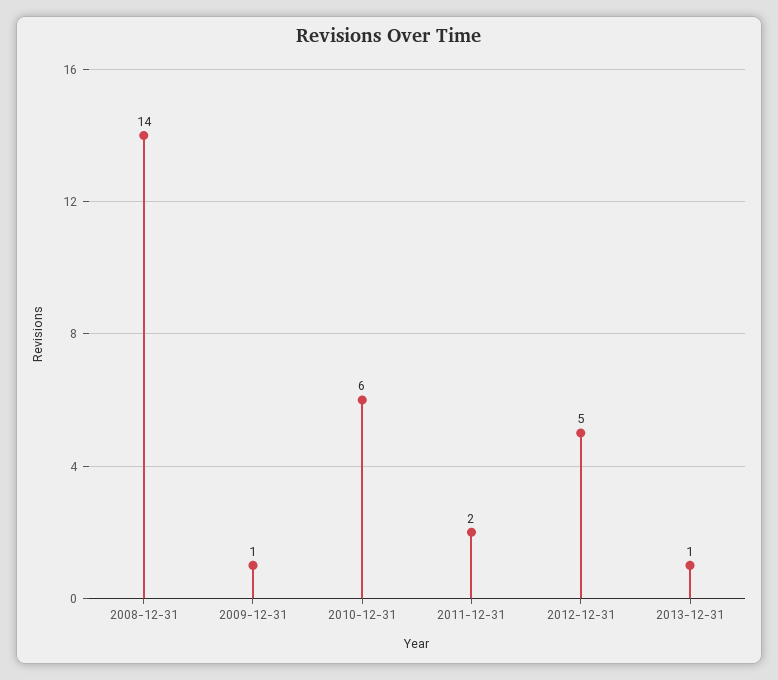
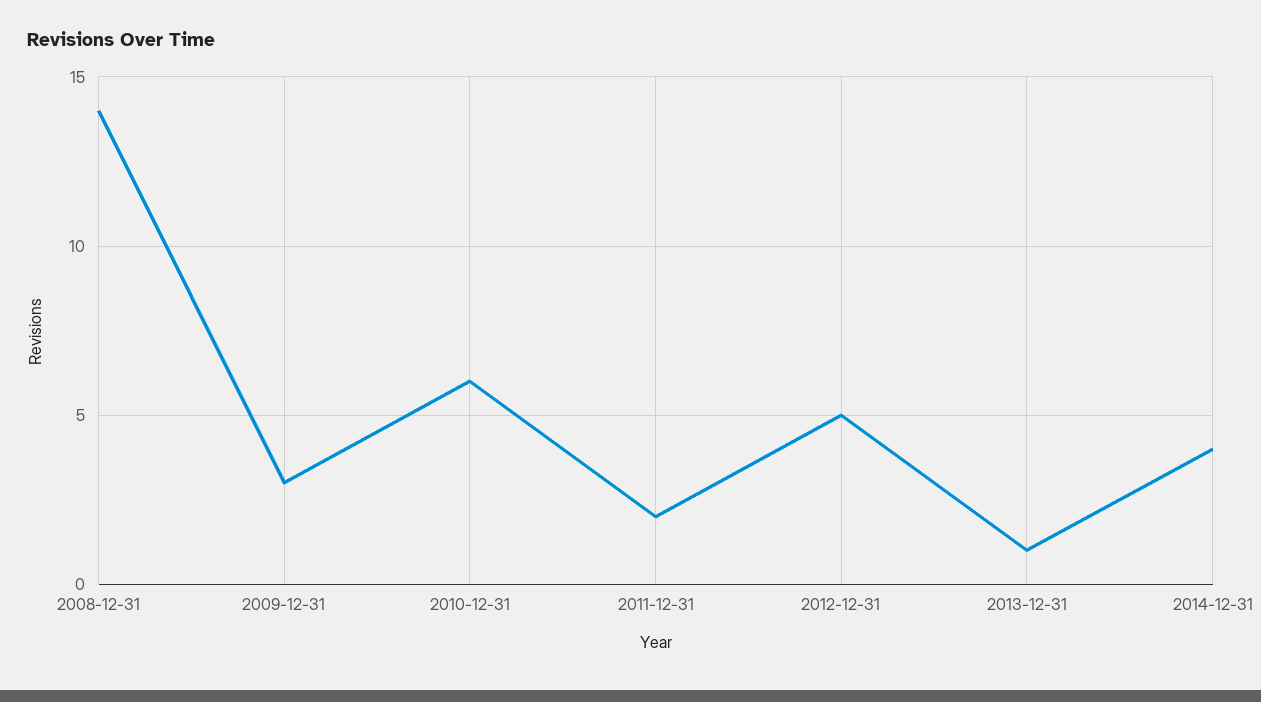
2009-12-31: 1 -> 3
2014-12-31: none -> 4

